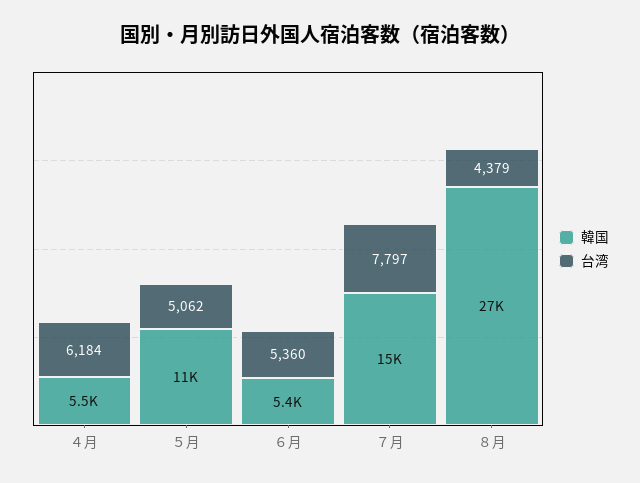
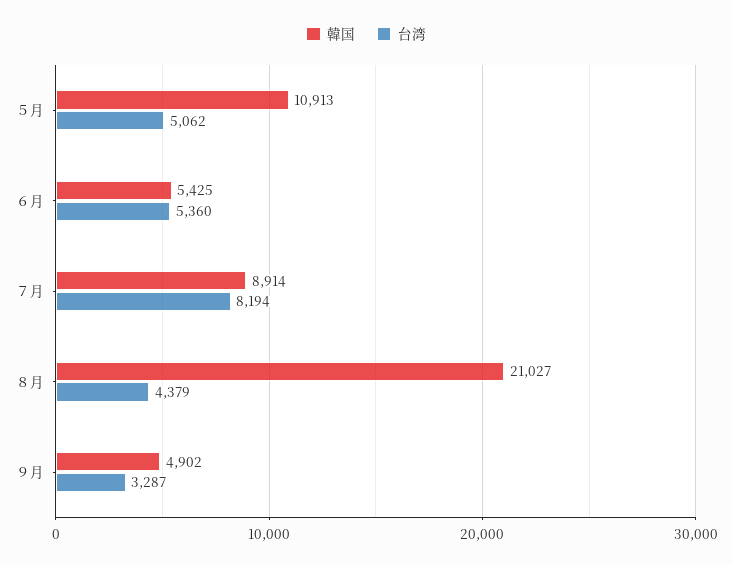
韓国, ４月: 5500 -> none
台湾, ４月: 6184 -> none
韓国, ７月: 15000 -> 8914
台湾, ７月: 7797 -> 8194
韓国, ８月: 27000 -> 21027
韓国, ９月: none -> 4902
台湾, ９月: none -> 3287

